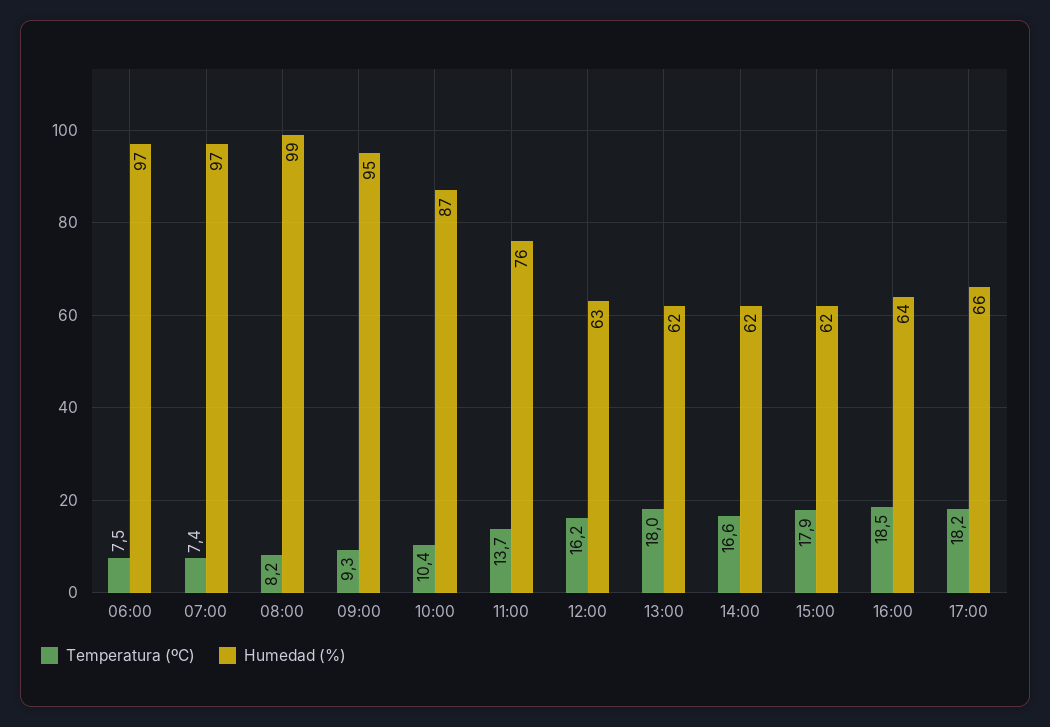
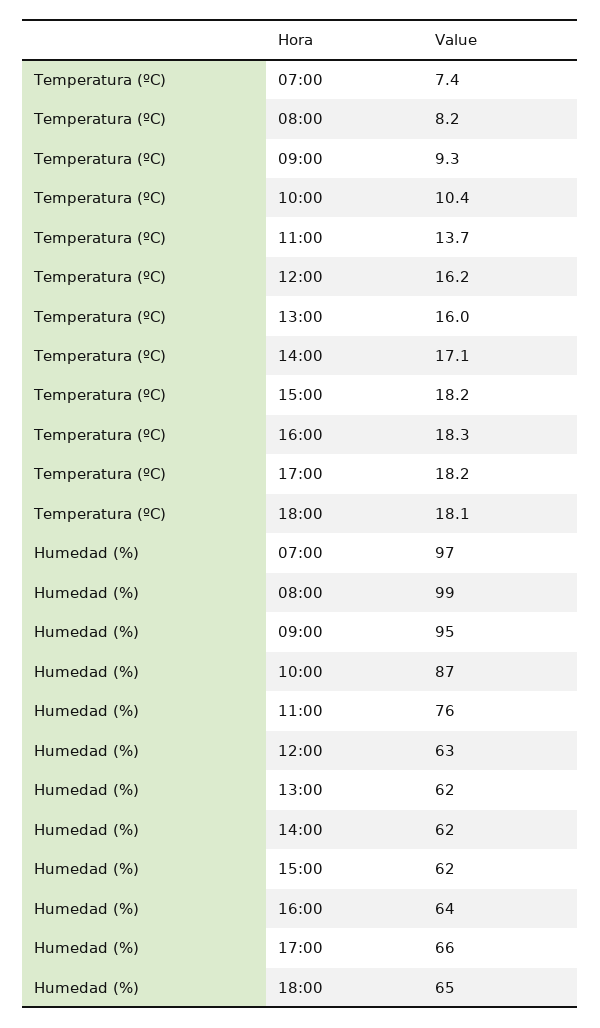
Temperatura (ºC), 06:00: 7.5 -> none
Humedad (%), 06:00: 97 -> none
Temperatura (ºC), 13:00: 18 -> 16
Temperatura (ºC), 14:00: 16.6 -> 17.1
Temperatura (ºC), 15:00: 17.9 -> 18.2
Temperatura (ºC), 16:00: 18.5 -> 18.3
Temperatura (ºC), 18:00: none -> 18.1
Humedad (%), 18:00: none -> 65

